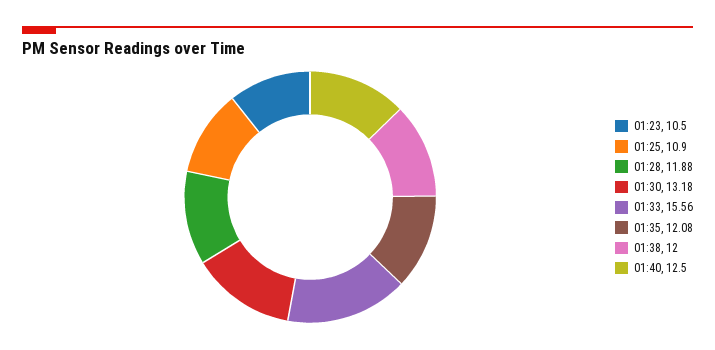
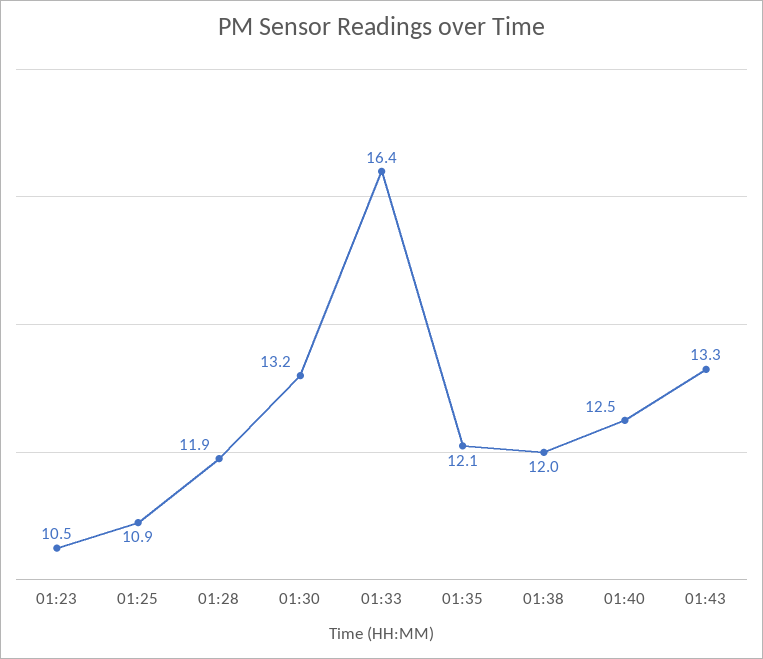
01:33: 15.56 -> 16.4
01:43: none -> 13.3

